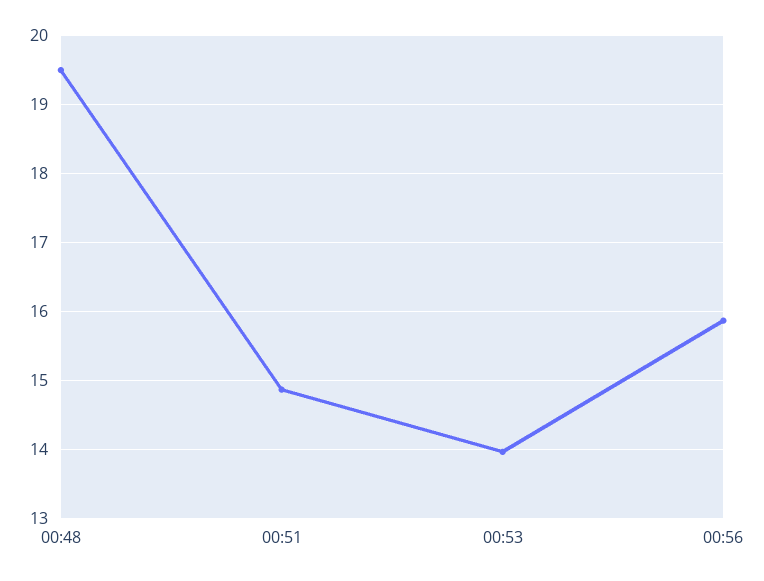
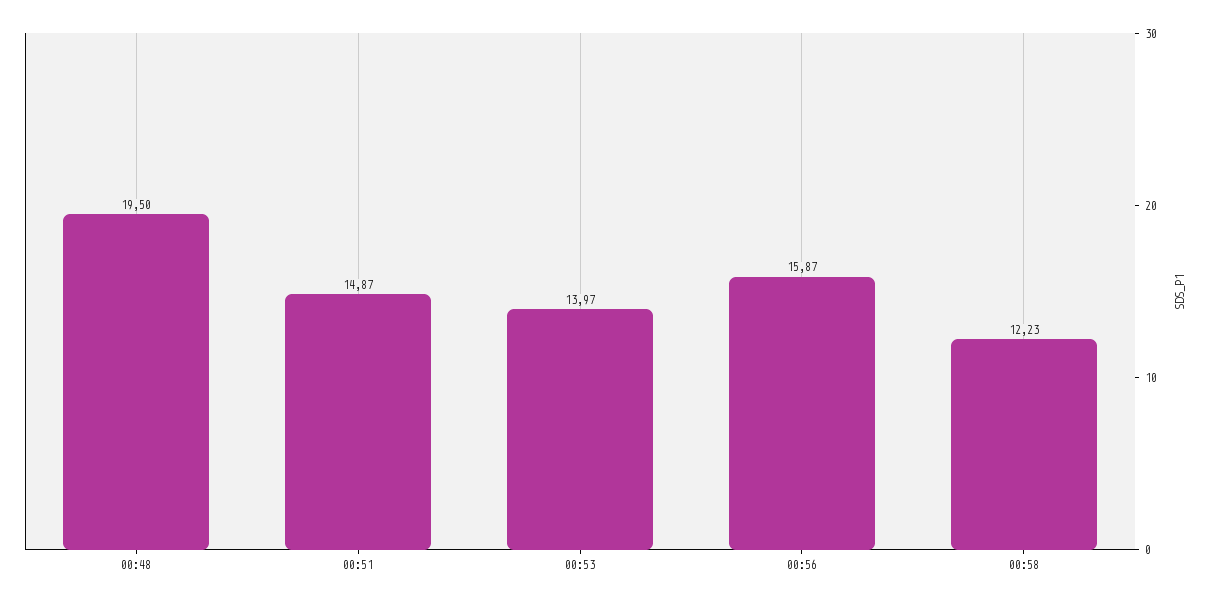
00:58: none -> 12.23

